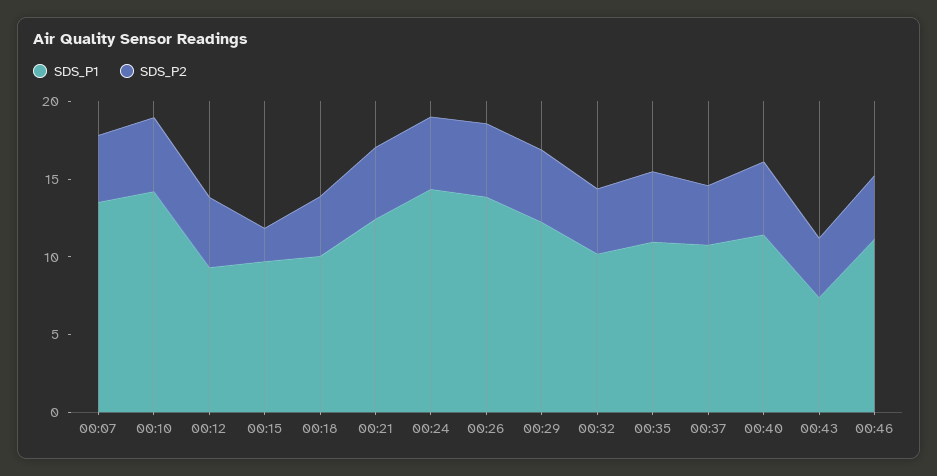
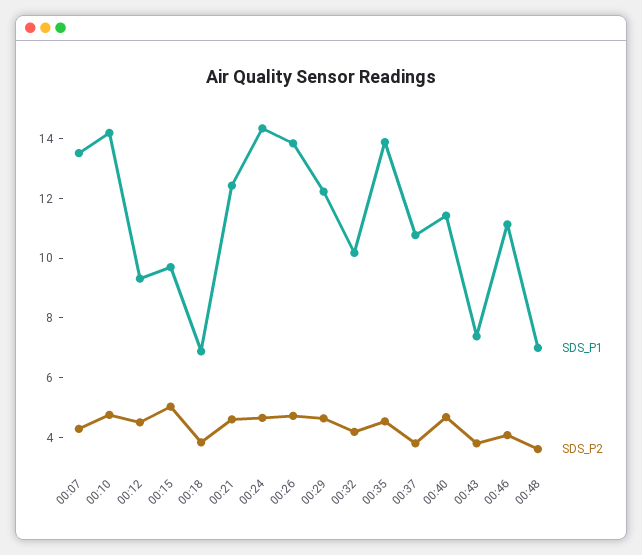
SDS_P2, 00:15: 2 -> 5
SDS_P1, 00:18: 10 -> 7
SDS_P1, 00:35: 11 -> 14
SDS_P1, 00:48: none -> 7
SDS_P2, 00:48: none -> 3.5

